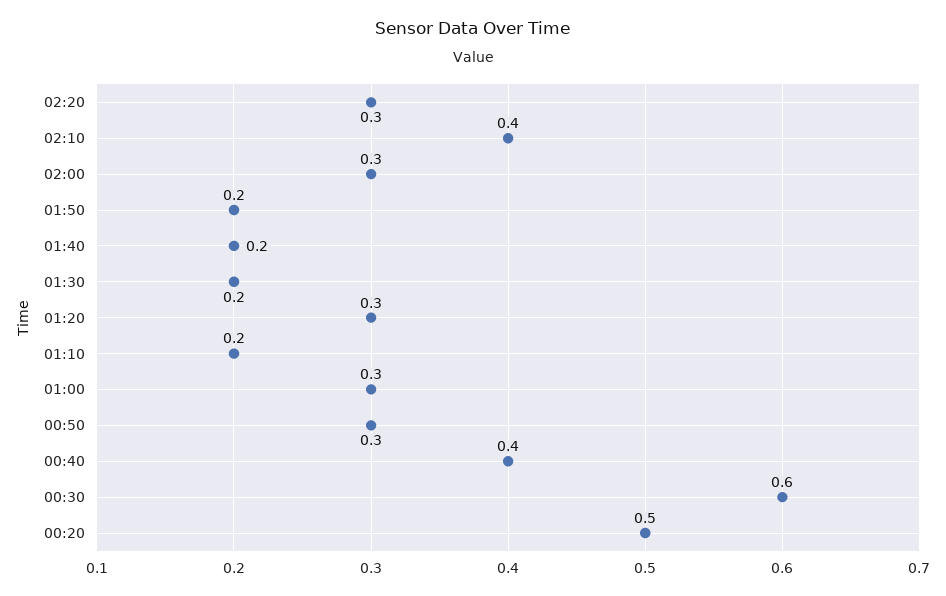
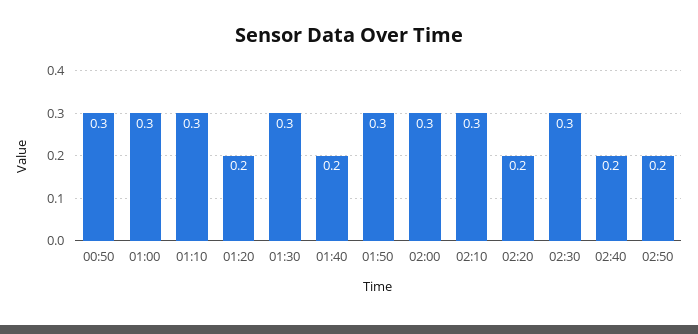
02:20: 0.3 -> 0.2
02:10: 0.4 -> 0.3
01:50: 0.2 -> 0.3
01:30: 0.2 -> 0.3
01:20: 0.3 -> 0.2
01:10: 0.2 -> 0.3
00:40: 0.4 -> none
00:30: 0.6 -> none
00:20: 0.5 -> none
02:30: none -> 0.3
02:40: none -> 0.2
02:50: none -> 0.2

